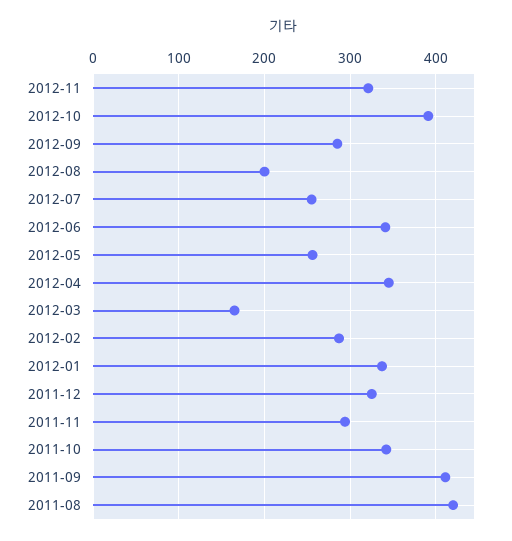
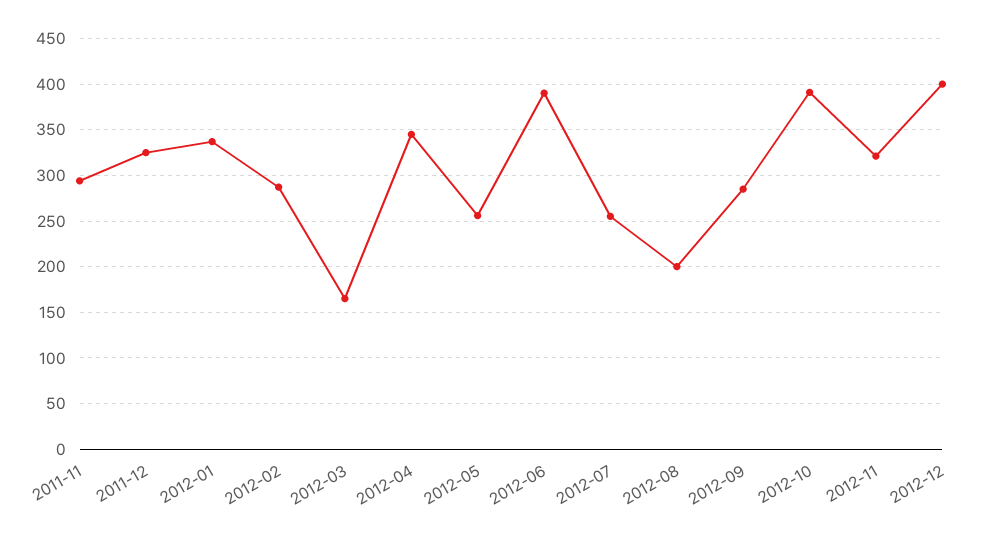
2012-06: 340 -> 390
2011-10: 340 -> none
2011-09: 410 -> none
2011-08: 420 -> none
2012-12: none -> 400

